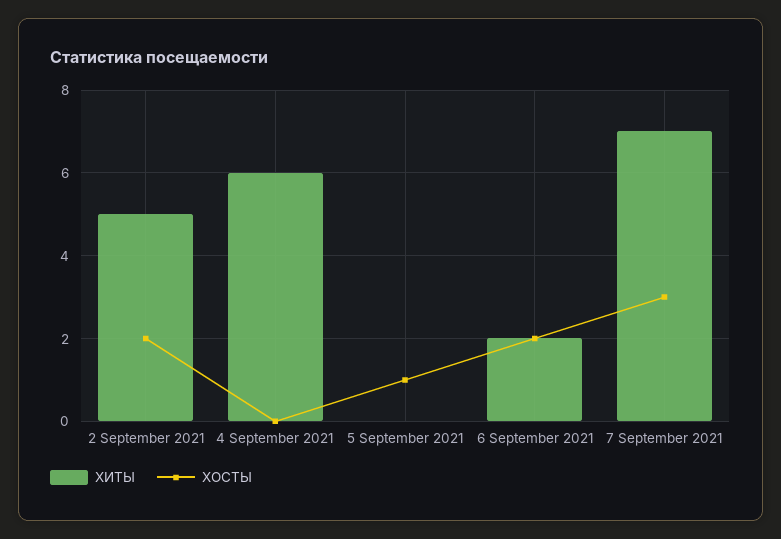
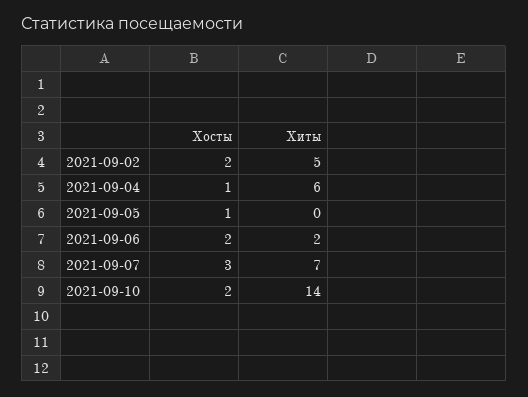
ХОСТЫ, 4 September 2021: 0 -> 1
ХОСТЫ, 2021-09-10: none -> 2
ХИТЫ, 2021-09-10: none -> 14

